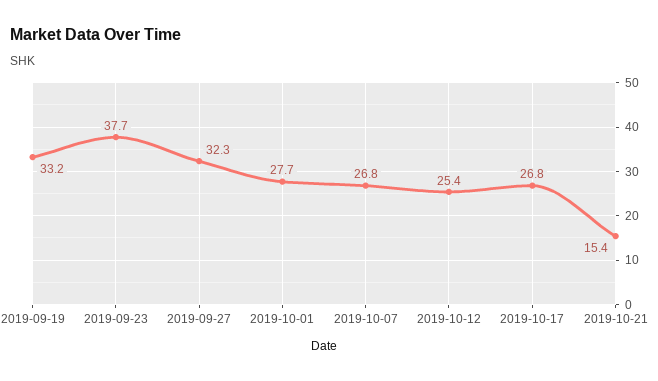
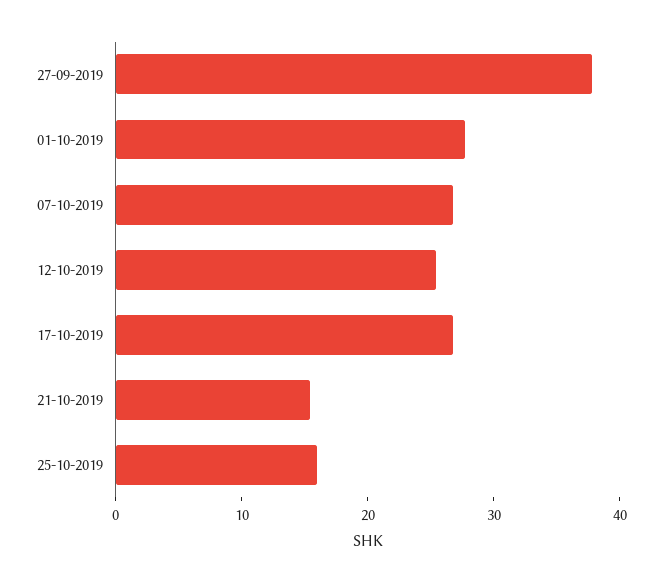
2019-09-19: 33.2 -> none
2019-09-23: 37.7 -> none
2019-09-27: 32.3 -> 38
25-10-2019: none -> 16

